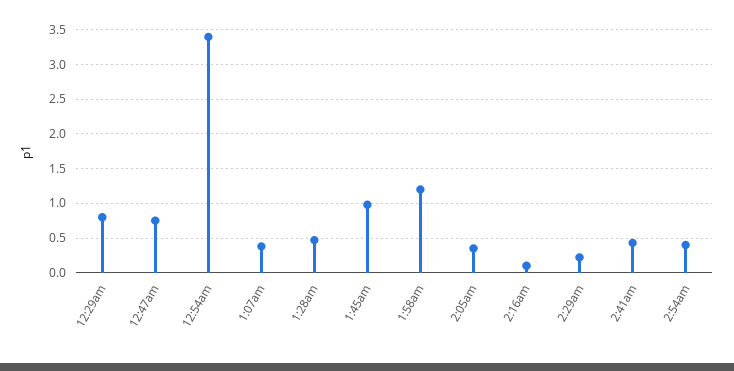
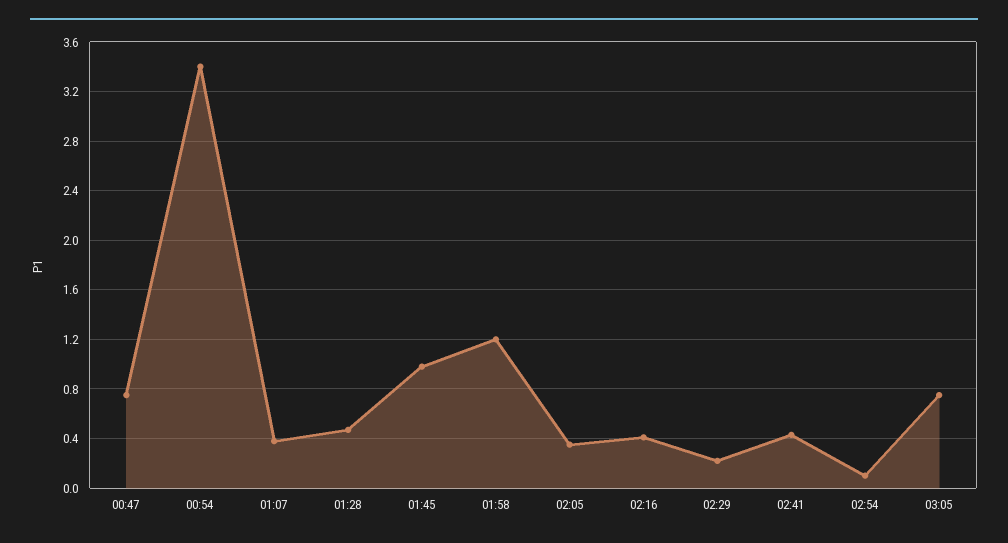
12:29am: 0.8 -> none
2:16am: 0.1 -> 0.4
2:54am: 0.4 -> 0.1
03:05: none -> 0.75

